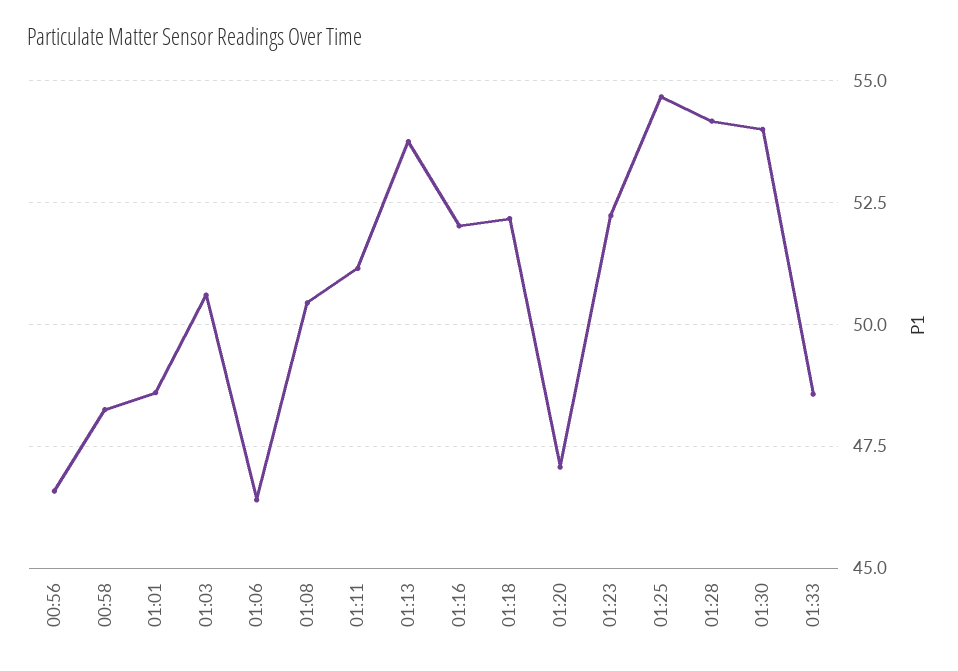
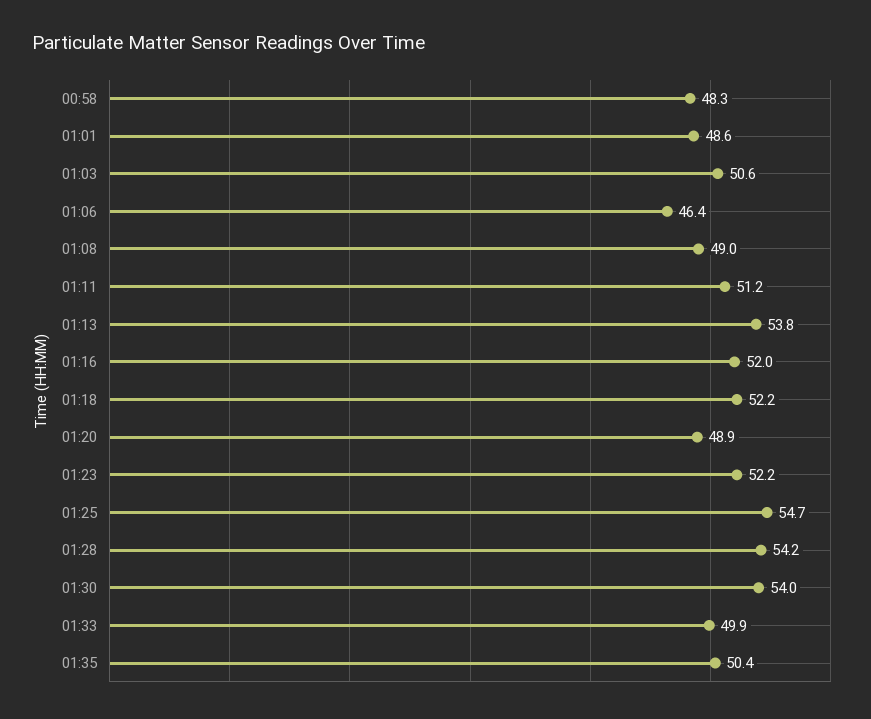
00:56: 46.5 -> none
01:08: 50.5 -> 49
01:20: 47 -> 48.9
01:33: 48.5 -> 49.9
01:35: none -> 50.4

